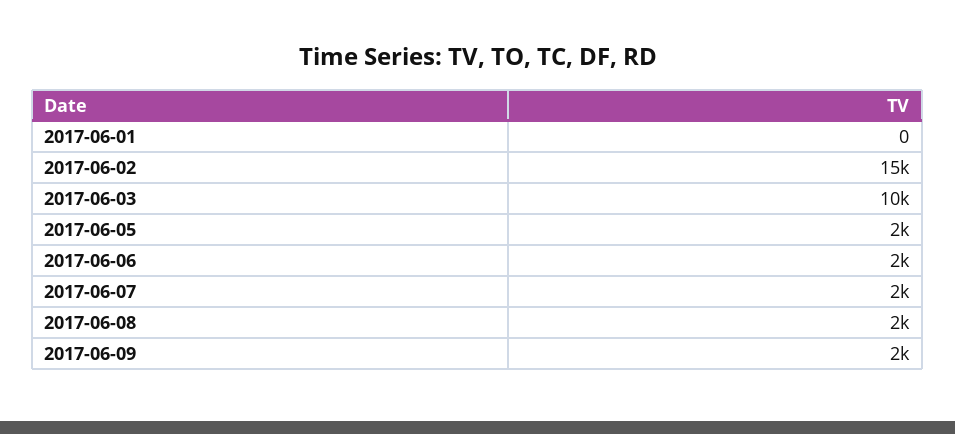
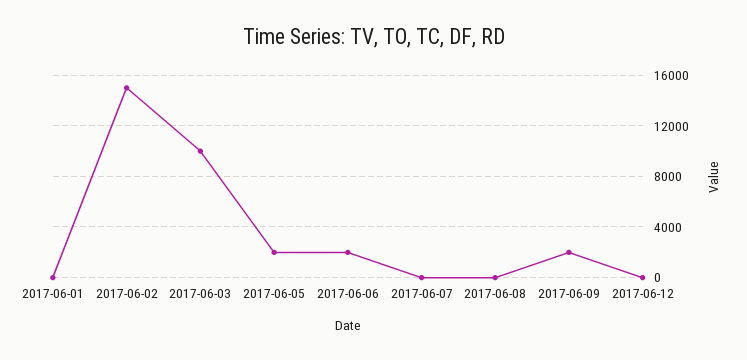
2017-06-07: 2000 -> 0
2017-06-08: 2000 -> 0
2017-06-12: none -> 0

